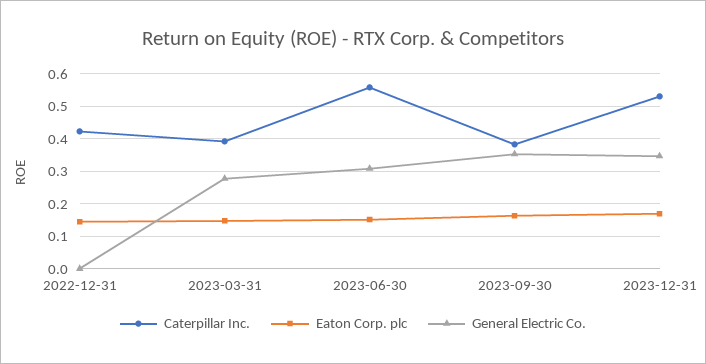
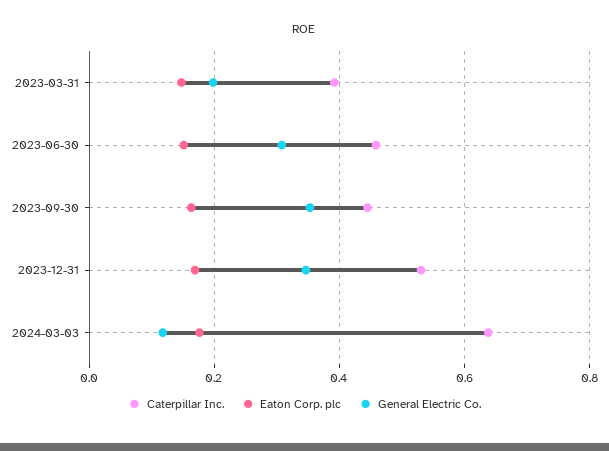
Caterpillar Inc., 2022-12-31: 0.42 -> none
Eaton Corp. plc, 2022-12-31: 0.14 -> none
General Electric Co., 2022-12-31: 0 -> none
General Electric Co., 2023-03-31: 0.28 -> 0.2
Caterpillar Inc., 2023-06-30: 0.56 -> 0.46
Caterpillar Inc., 2023-09-30: 0.38 -> 0.44
Caterpillar Inc., 2024-03-03: none -> 0.64
Eaton Corp. plc, 2024-03-03: none -> 0.18
General Electric Co., 2024-03-03: none -> 0.12

